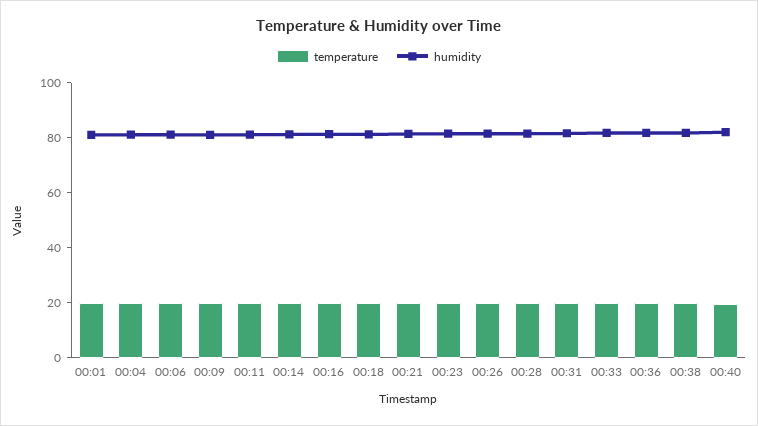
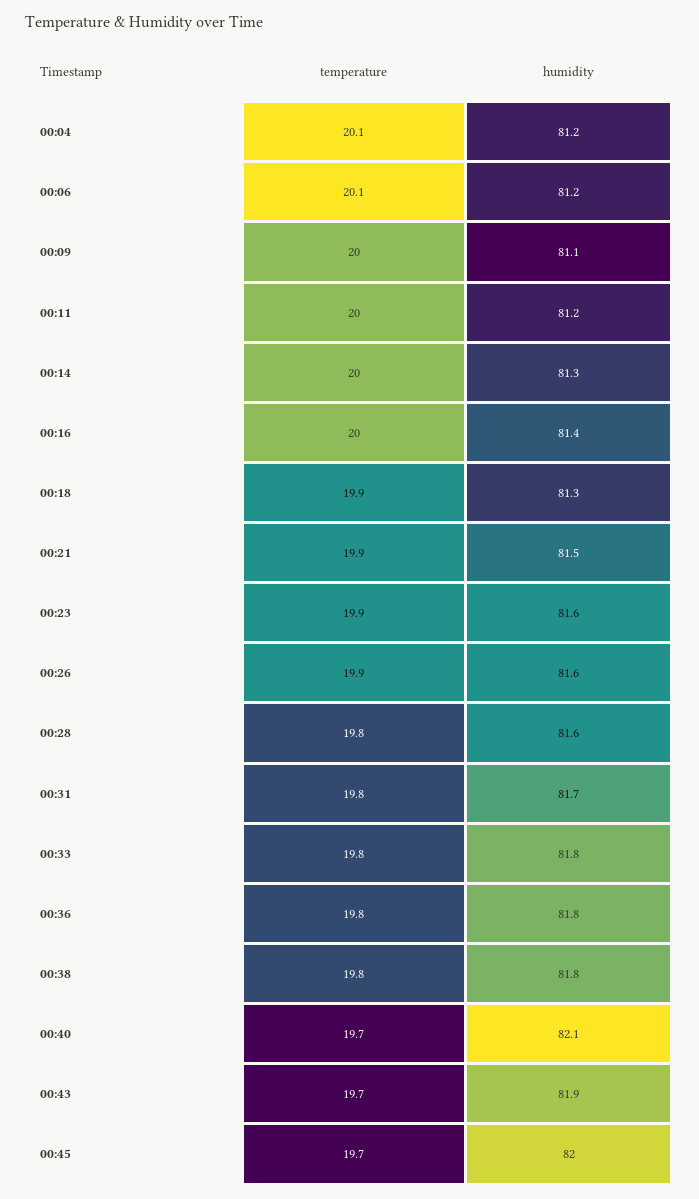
temperature, 00:01: 20 -> none
humidity, 00:01: 80 -> none
temperature, 00:43: none -> 19.7
humidity, 00:43: none -> 81.9
temperature, 00:45: none -> 19.7
humidity, 00:45: none -> 82

